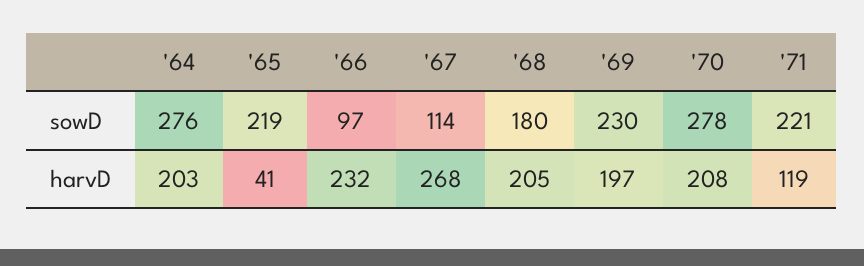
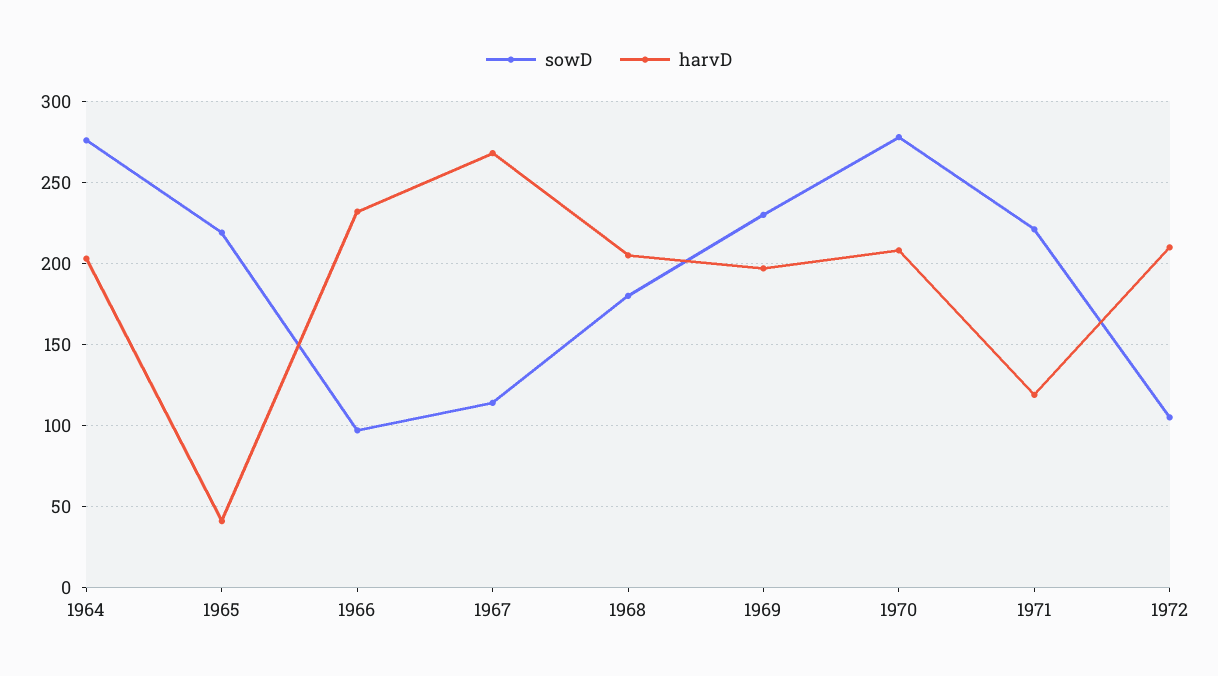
sowD, 1972: none -> 105
harvD, 1972: none -> 210

